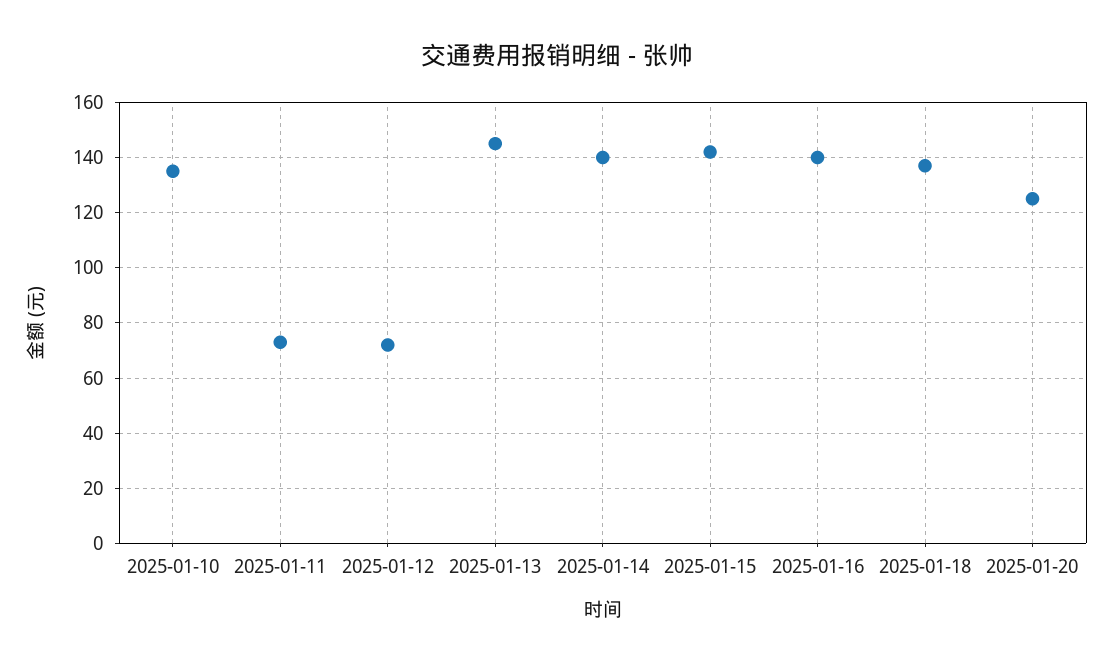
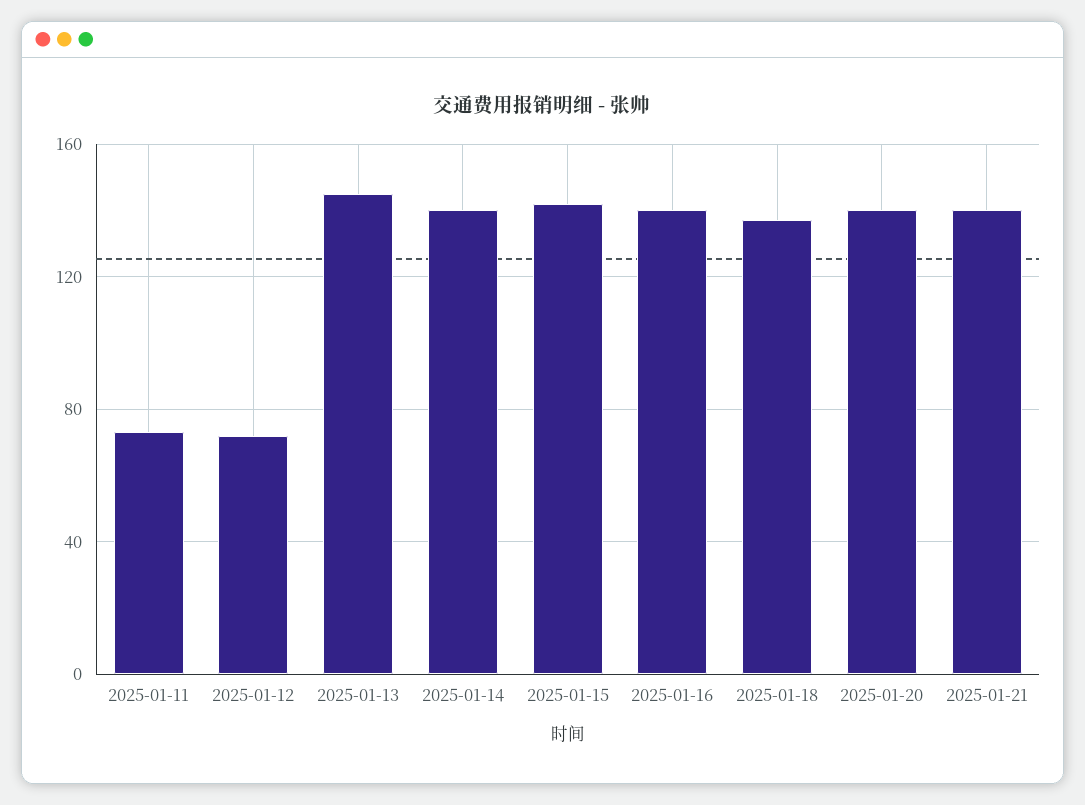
2025-01-10: 135 -> none
2025-01-20: 125 -> 140
2025-01-21: none -> 140

